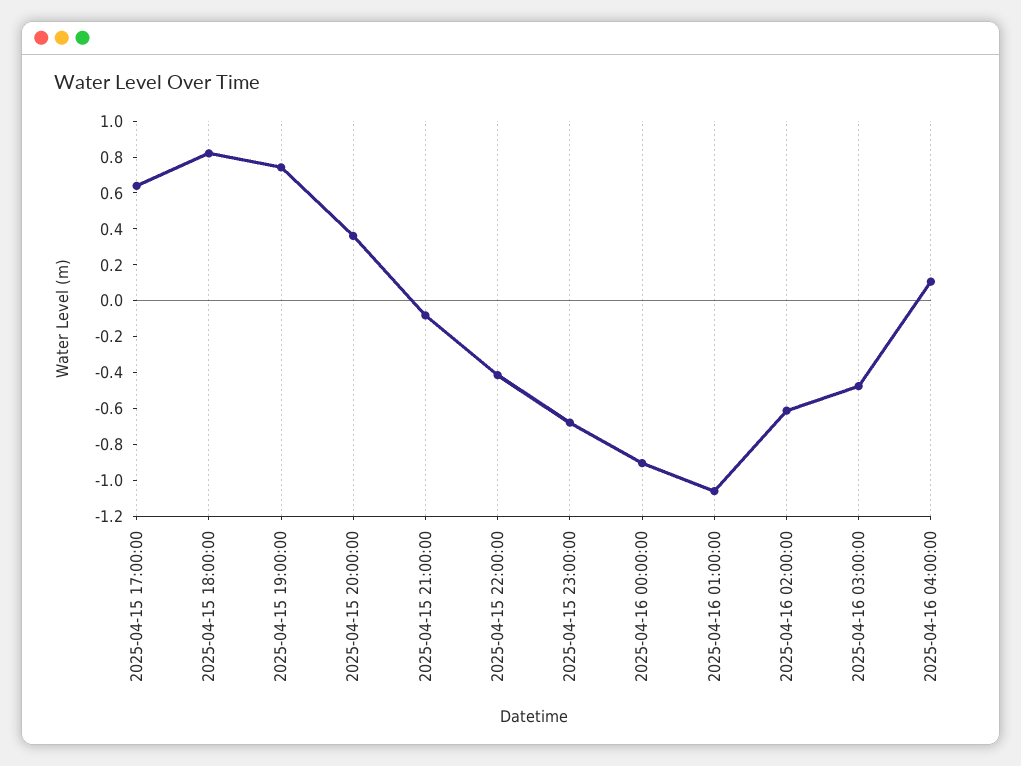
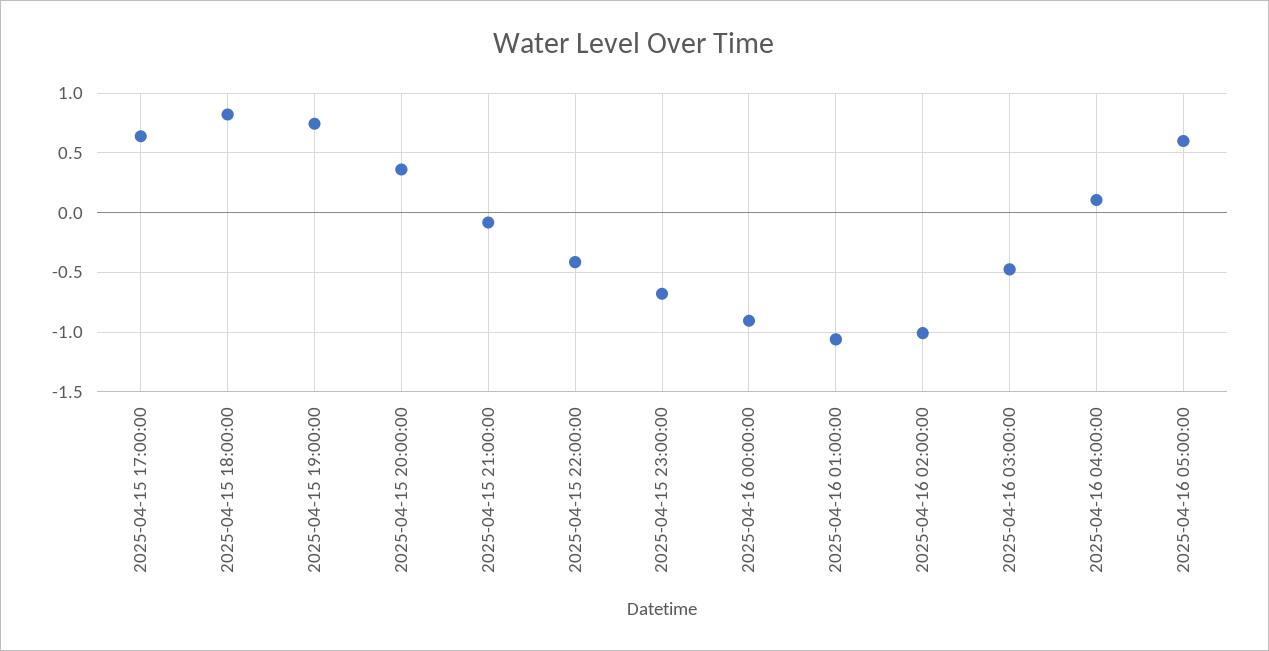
2025-04-16 02:00:00: -0.6 -> -1
2025-04-16 05:00:00: none -> 0.6

